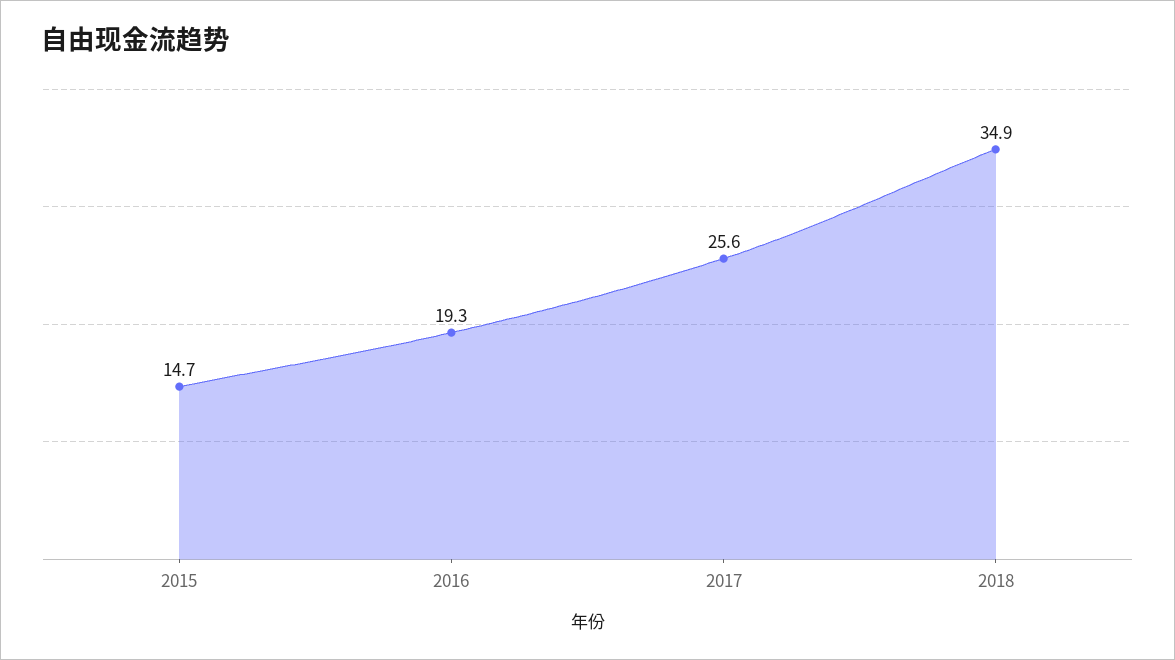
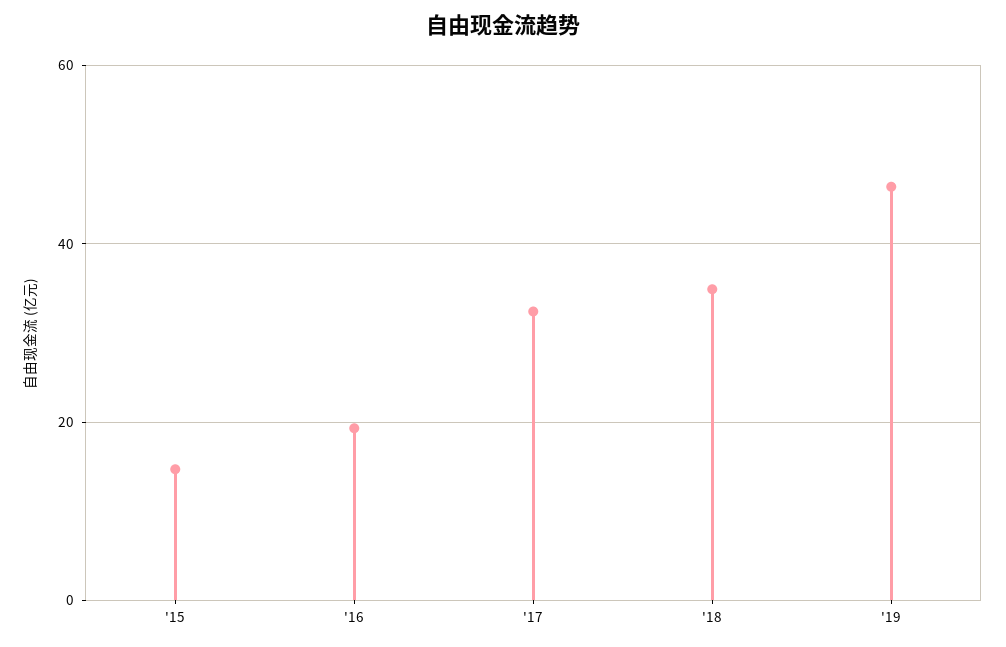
2017: 25.6 -> 32
'19: none -> 46

